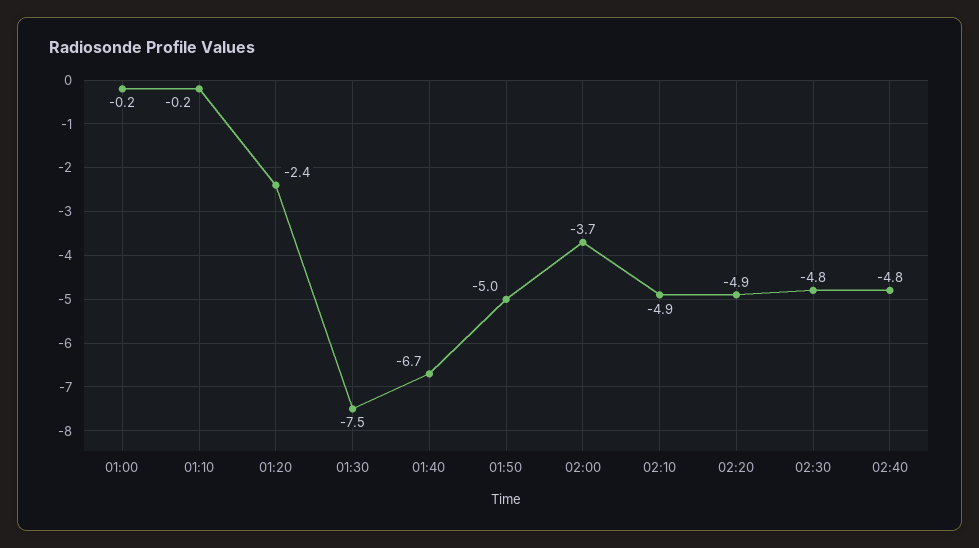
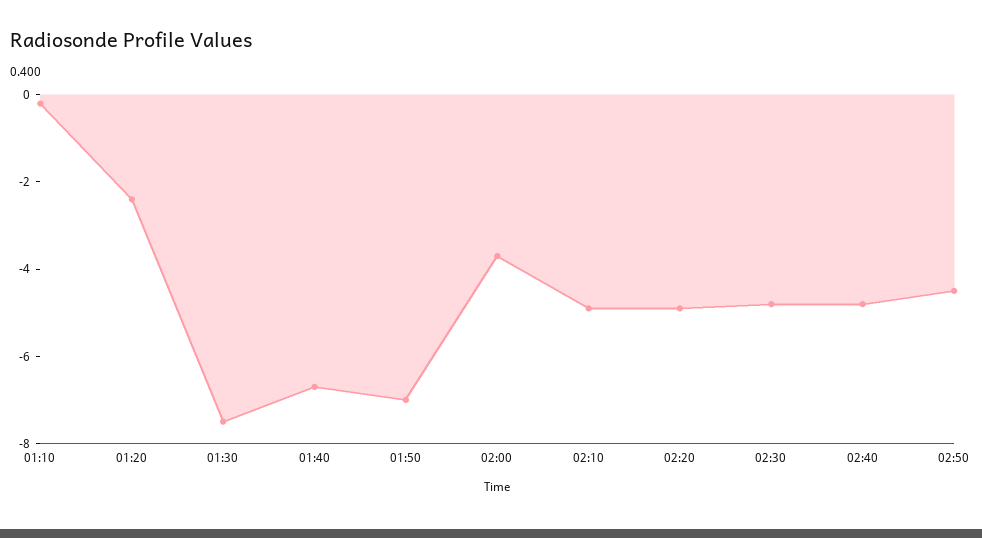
01:00: -0.2 -> none
01:50: -5 -> -7
02:50: none -> -4.5

